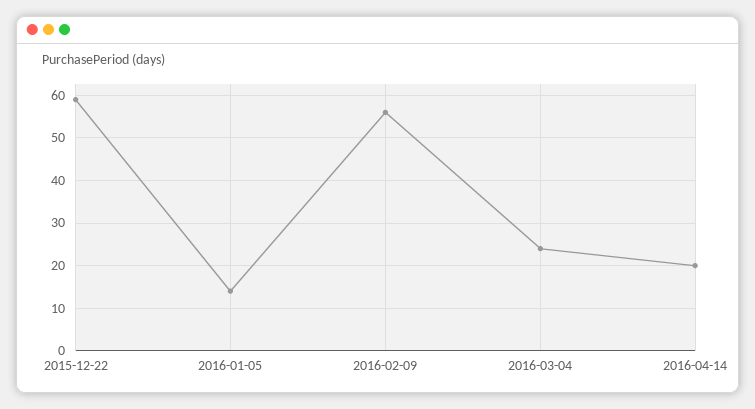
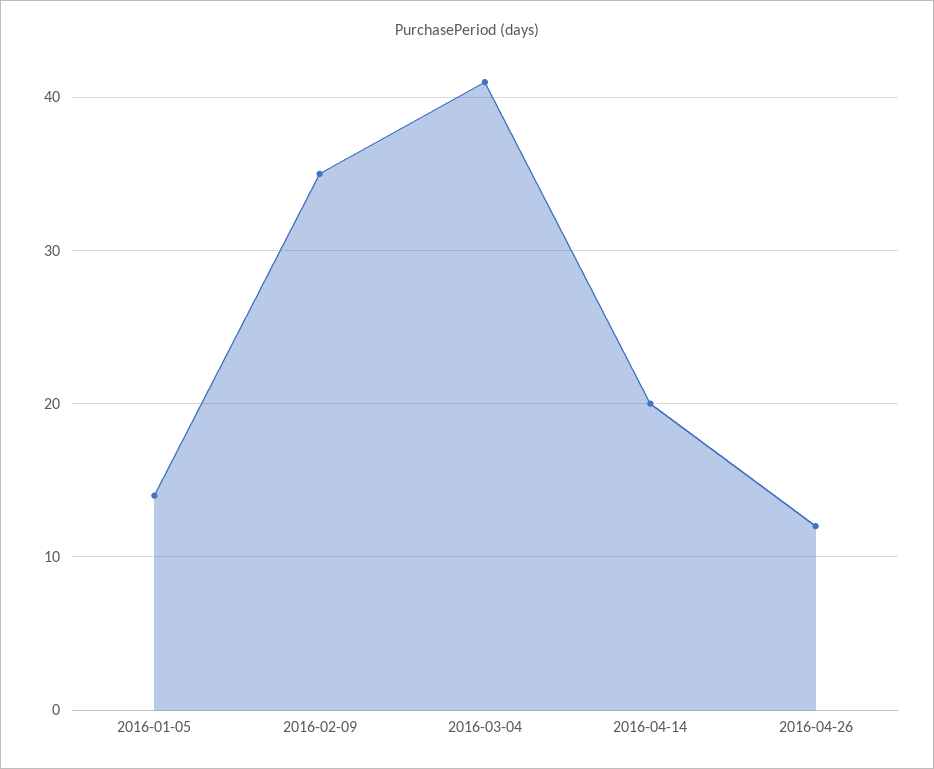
2015-12-22: 60 -> none
2016-02-09: 55 -> 35
2016-03-04: 25 -> 41
2016-04-26: none -> 12

